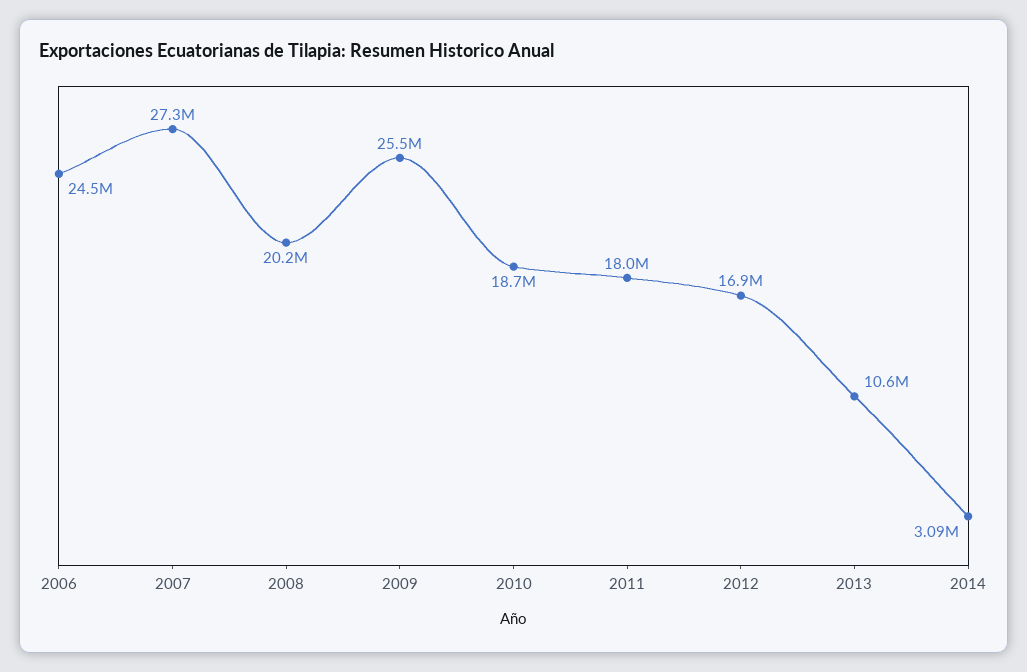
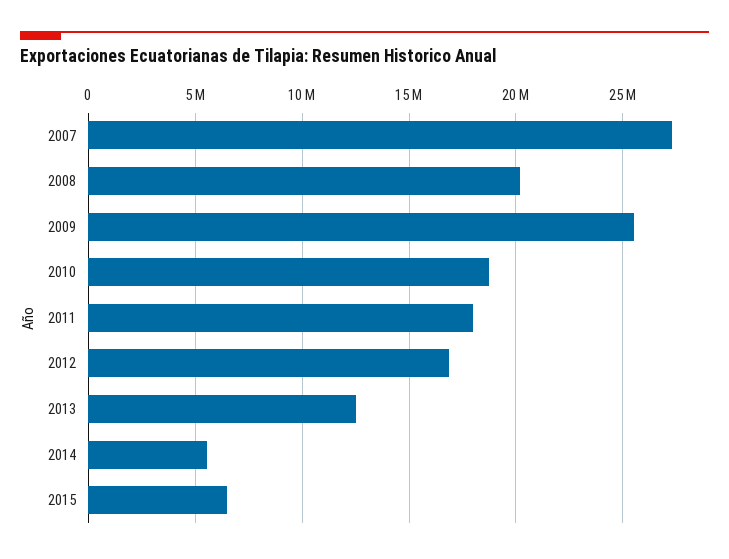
2006: 24500000 -> none
2013: 10600000 -> 12500000
2014: 3090000 -> 5500000
2015: none -> 6500000

